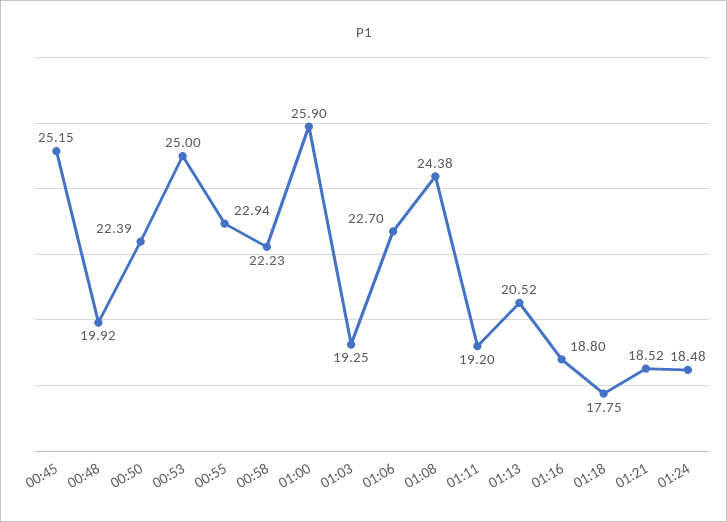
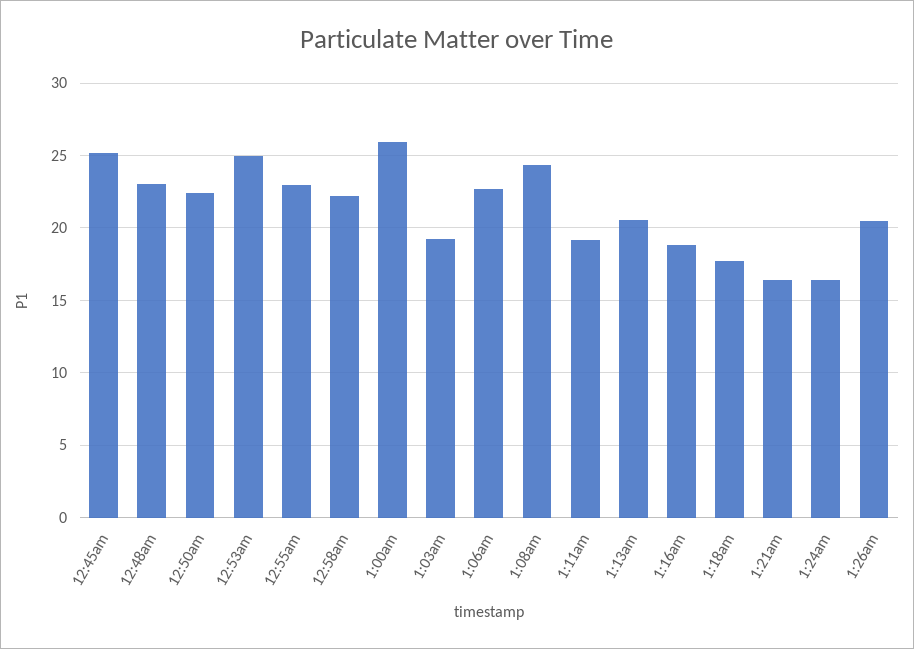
00:48: 19.92 -> 23
01:21: 18.52 -> 16.5
01:24: 18.48 -> 16.5
1:26am: none -> 20.5

